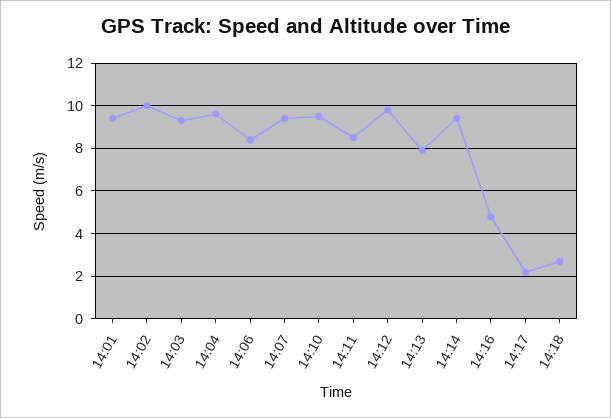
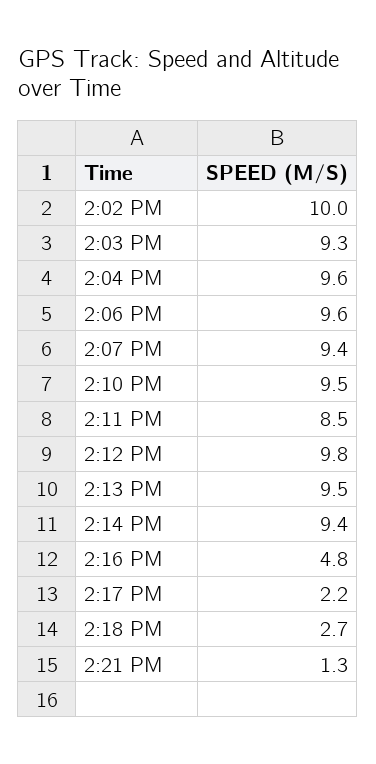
14:01: 9.5 -> none
14:06: 8.5 -> 9.6
14:13: 8 -> 9.5
2:21 PM: none -> 1.3

